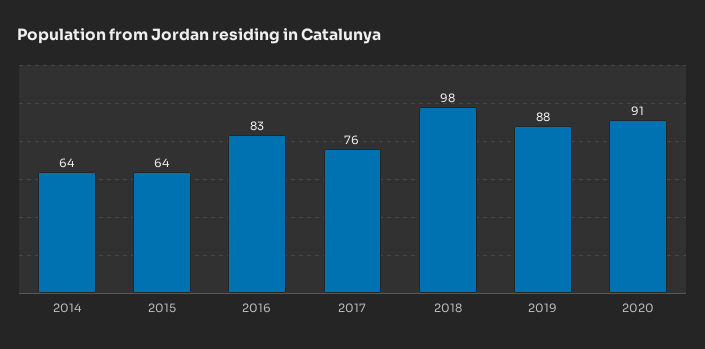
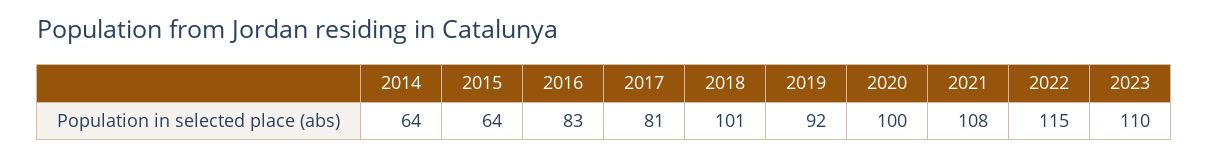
2017: 76 -> 81
2018: 98 -> 101
2019: 88 -> 92
2020: 91 -> 100
2021: none -> 108
2022: none -> 115
2023: none -> 110

